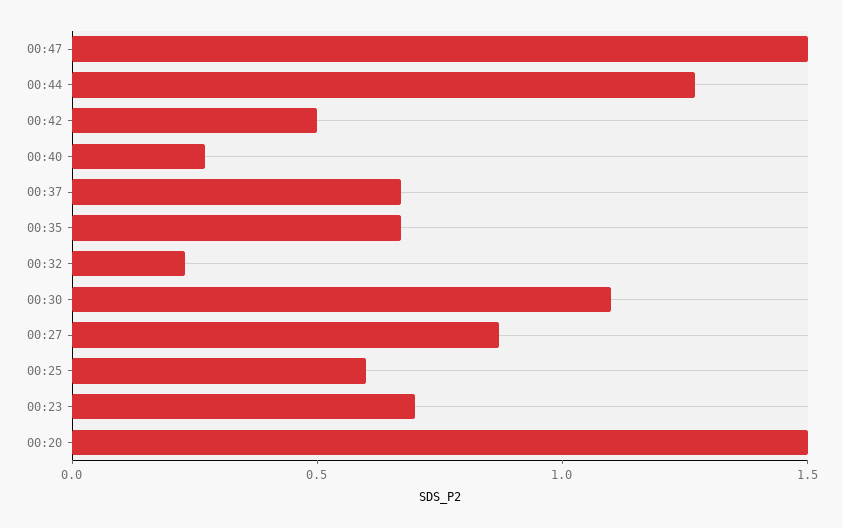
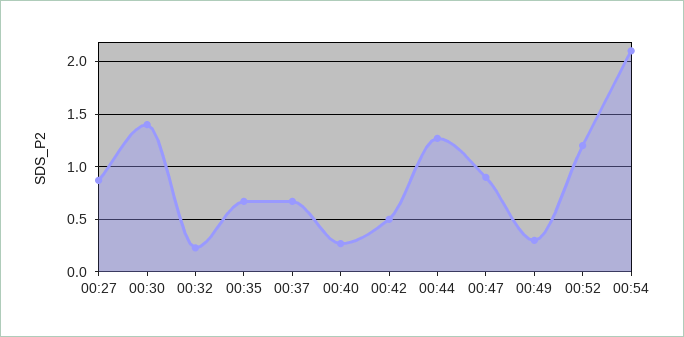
00:47: 1.5 -> 0.9
00:30: 1.1 -> 1.4
00:25: 0.6 -> none
00:23: 0.7 -> none
00:20: 1.5 -> none
00:49: none -> 0.3
00:52: none -> 1.2
00:54: none -> 2.1

